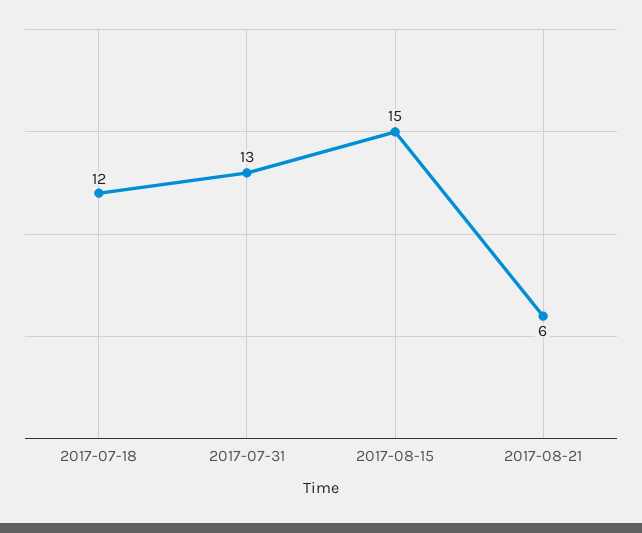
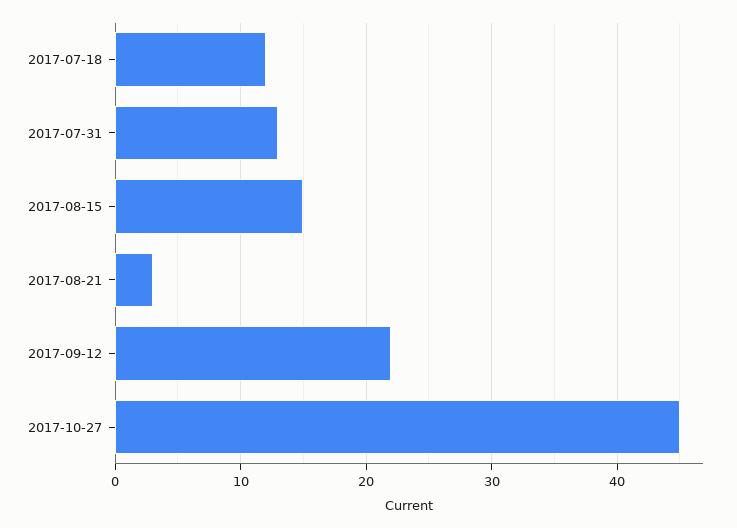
2017-08-21: 6 -> 3
2017-09-12: none -> 22
2017-10-27: none -> 45

